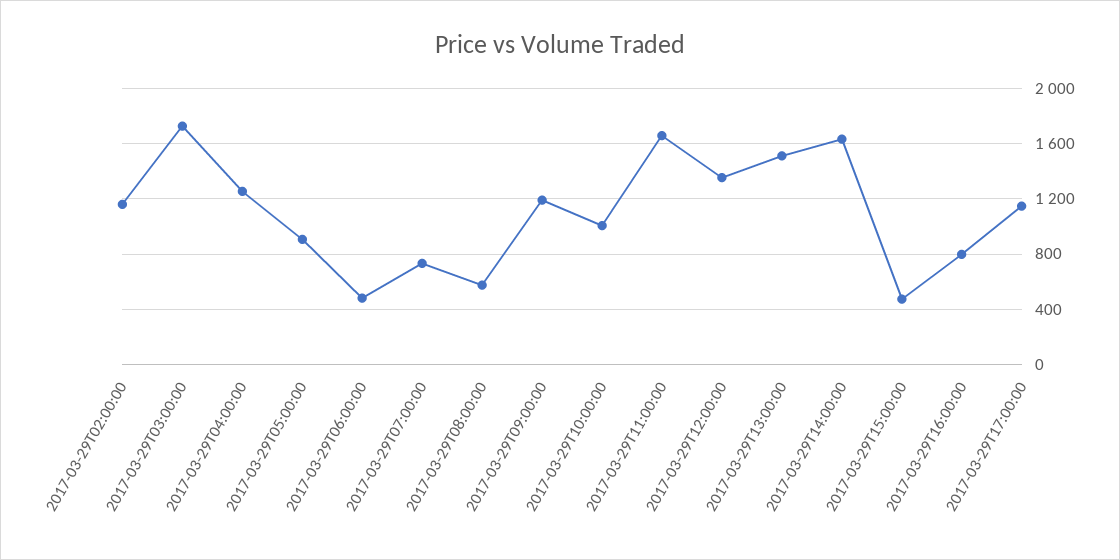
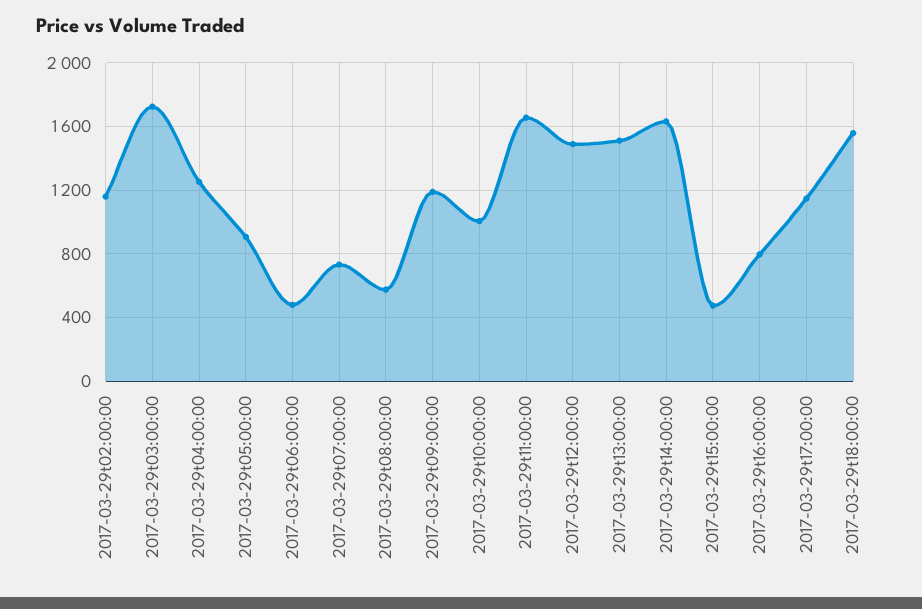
2017-03-29T12:00:00: 1350 -> 1500
2017-03-29t18:00:00: none -> 1550

